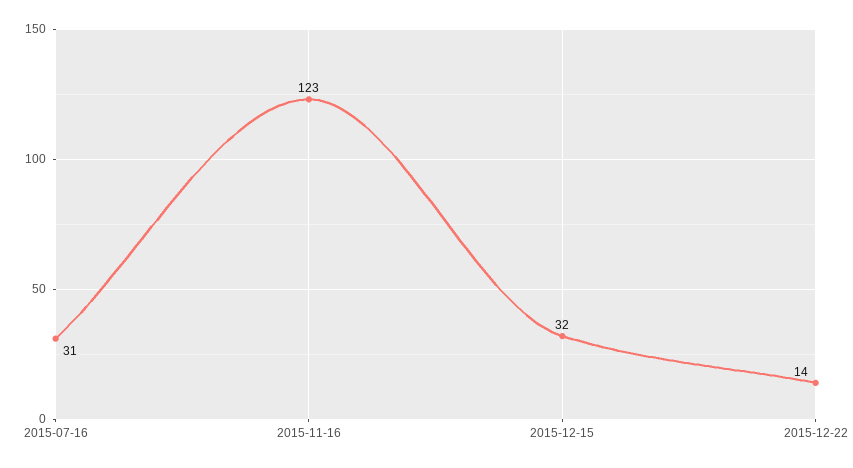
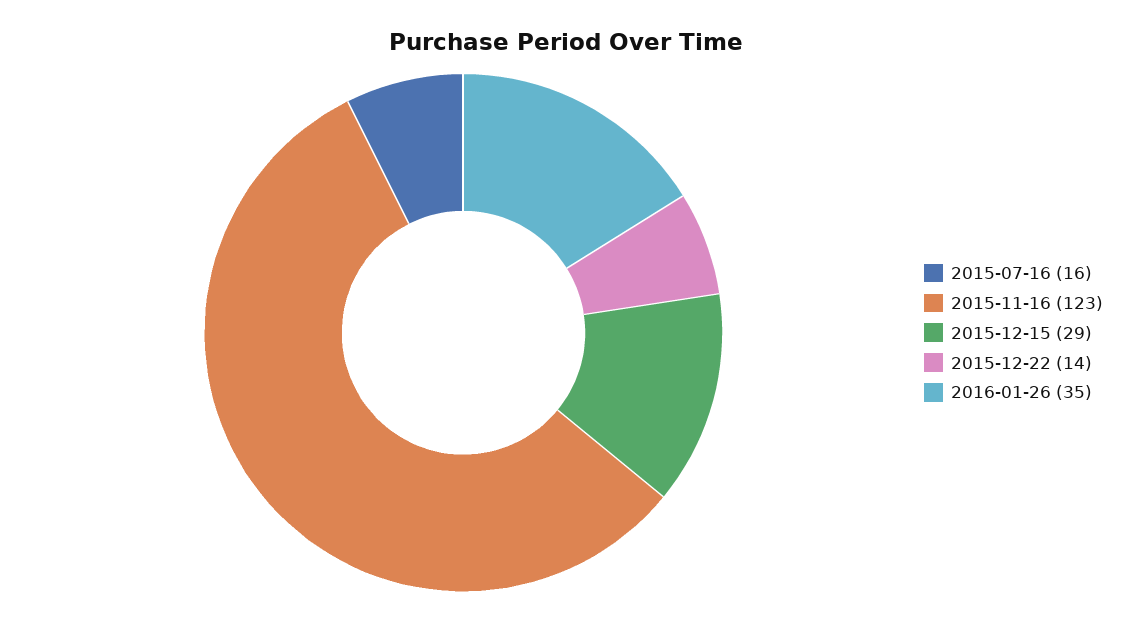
2015-07-16: 31 -> 16
2015-12-15: 32 -> 29
2016-01-26: none -> 35

